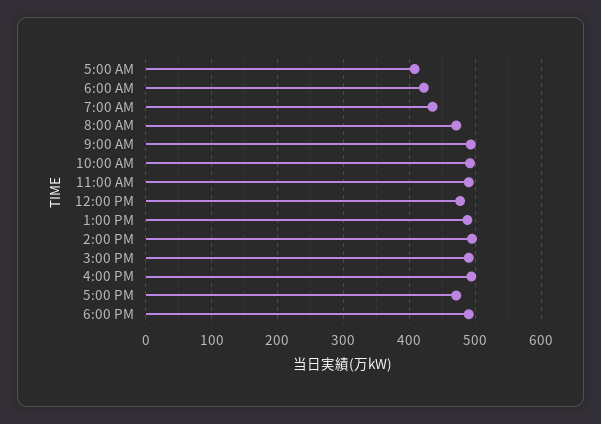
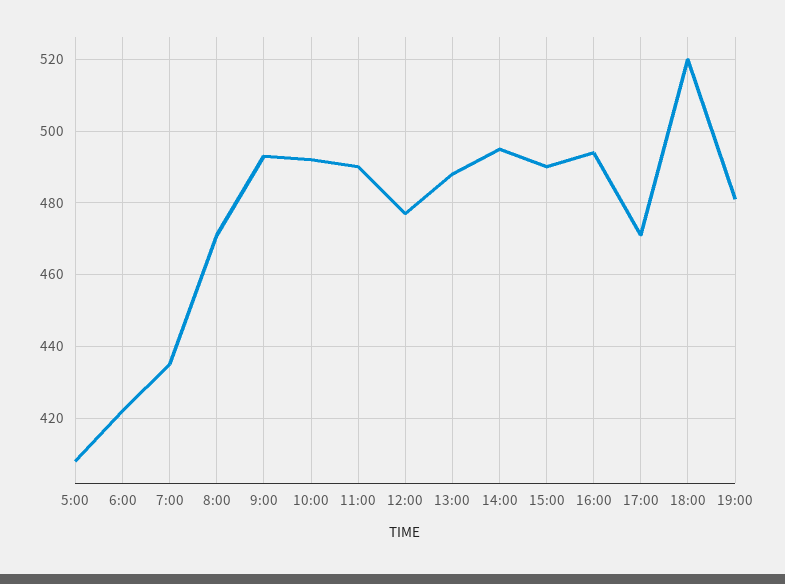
6:00 PM: 490 -> 520
19:00: none -> 480

